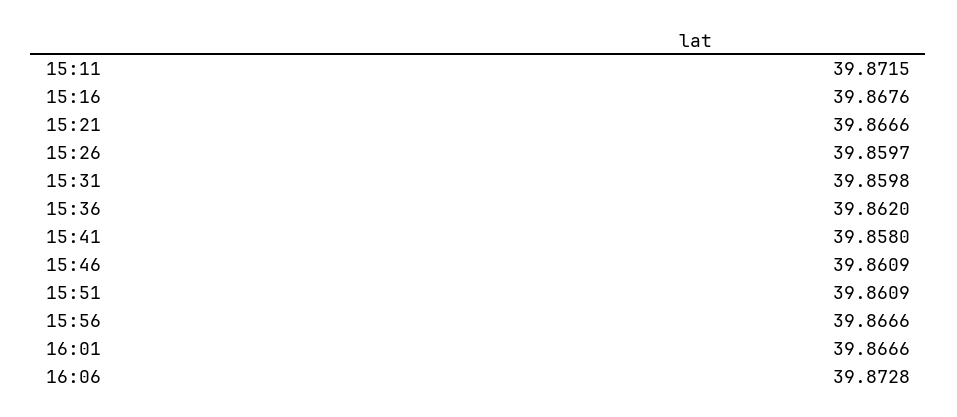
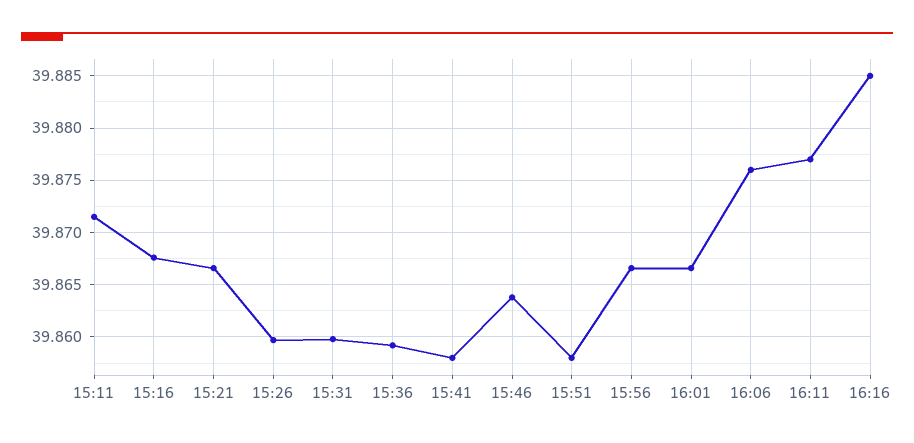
15:36: 39.862 -> 39.859
15:46: 39.8609 -> 39.864
15:51: 39.8609 -> 39.858
16:06: 39.8728 -> 39.876
16:11: none -> 39.877
16:16: none -> 39.885

